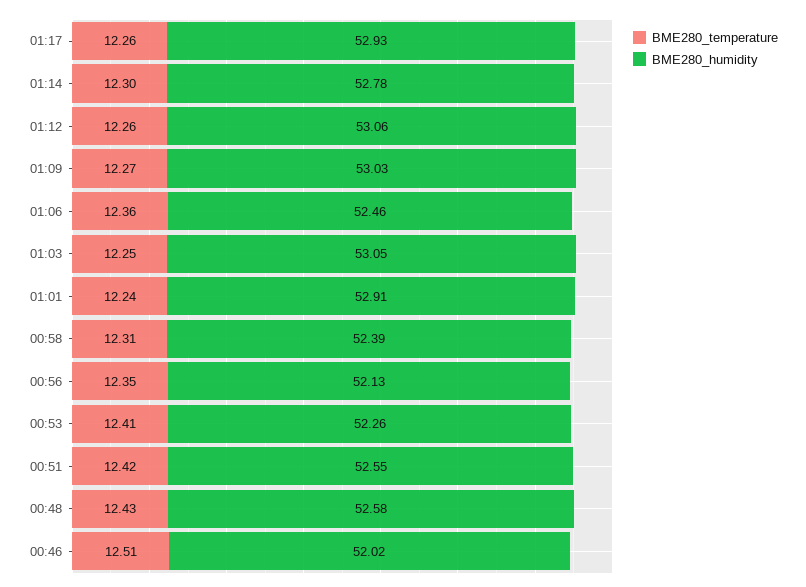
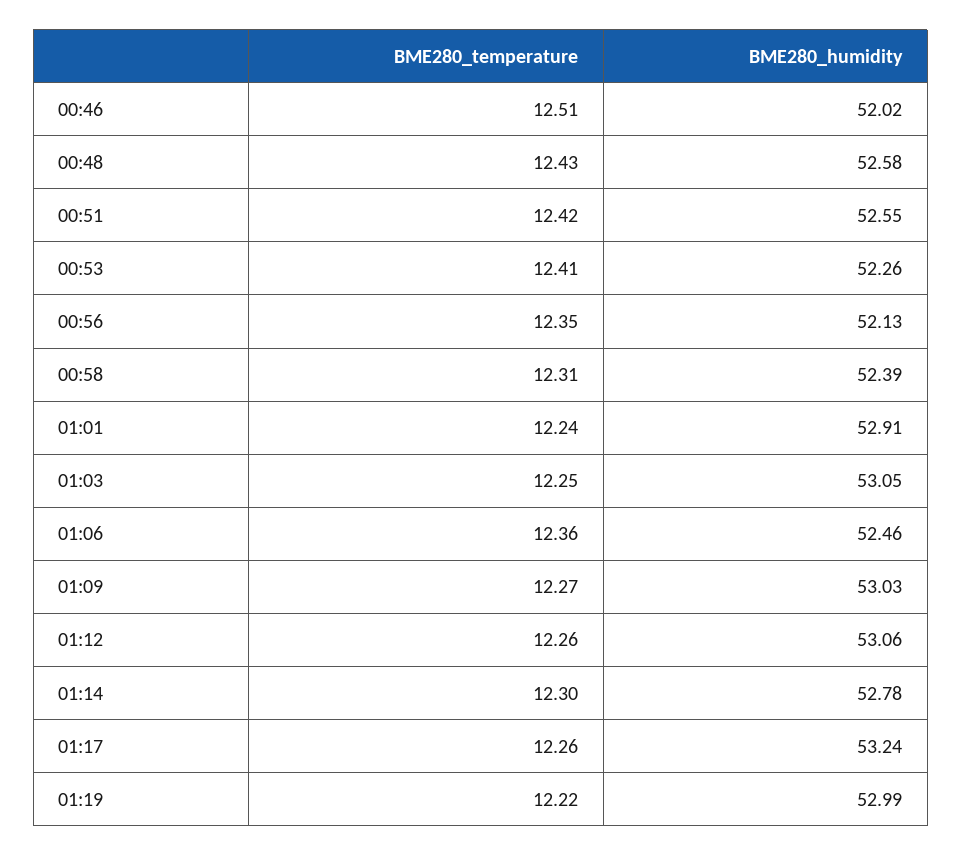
BME280_humidity, 01:17: 52.93 -> 53.24
BME280_temperature, 01:19: none -> 12.22
BME280_humidity, 01:19: none -> 52.99

